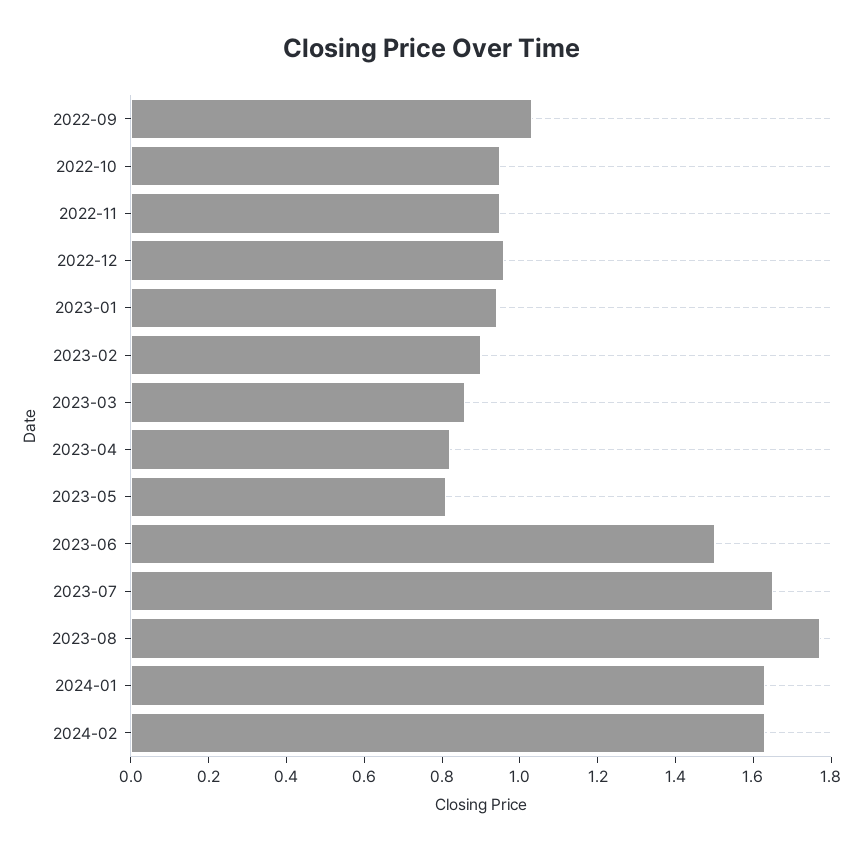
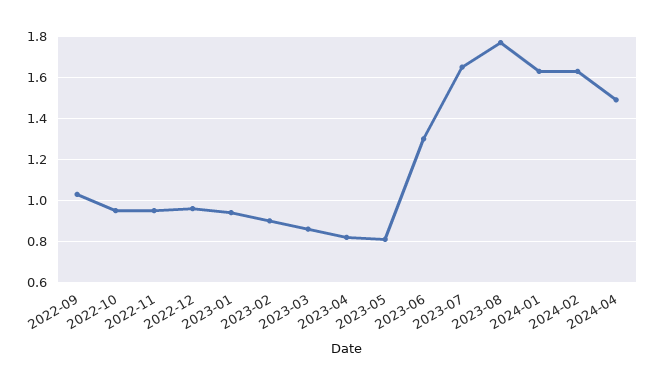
2023-06: 1.5 -> 1.3
2024-04: none -> 1.5

